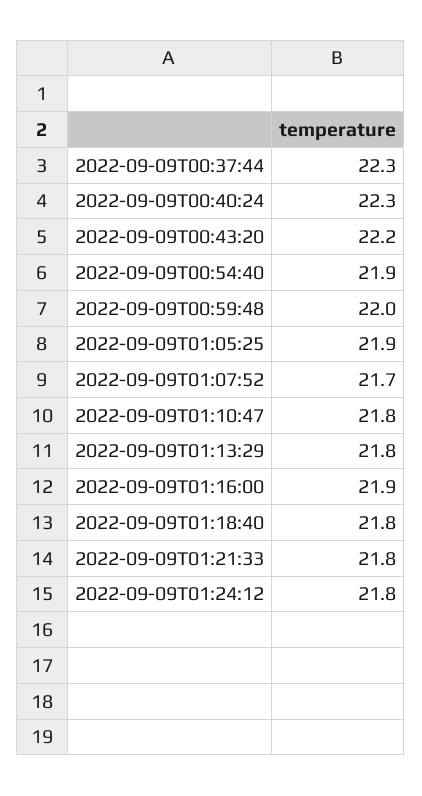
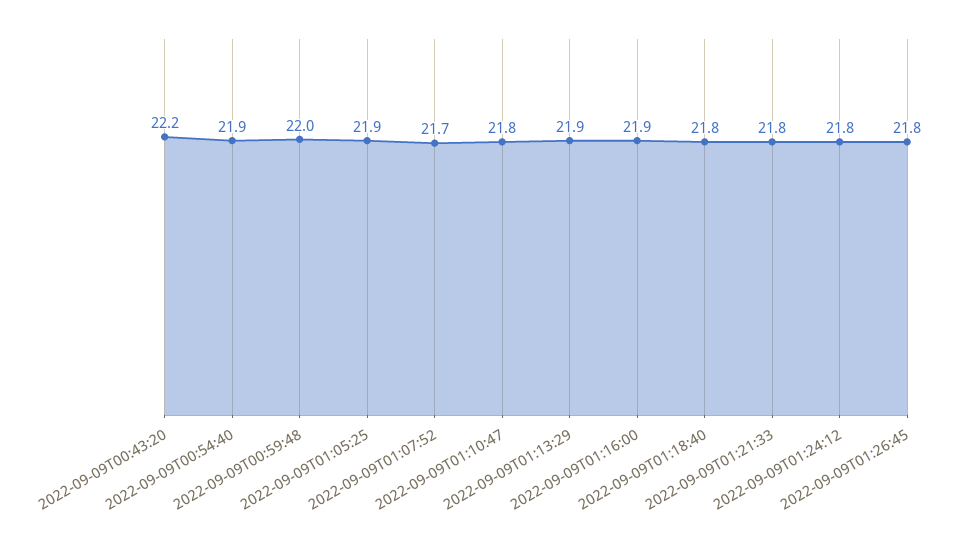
2022-09-09T00:37:44: 22.3 -> none
2022-09-09T00:40:24: 22.3 -> none
2022-09-09T01:13:29: 21.8 -> 21.9
2022-09-09T01:26:45: none -> 21.8

